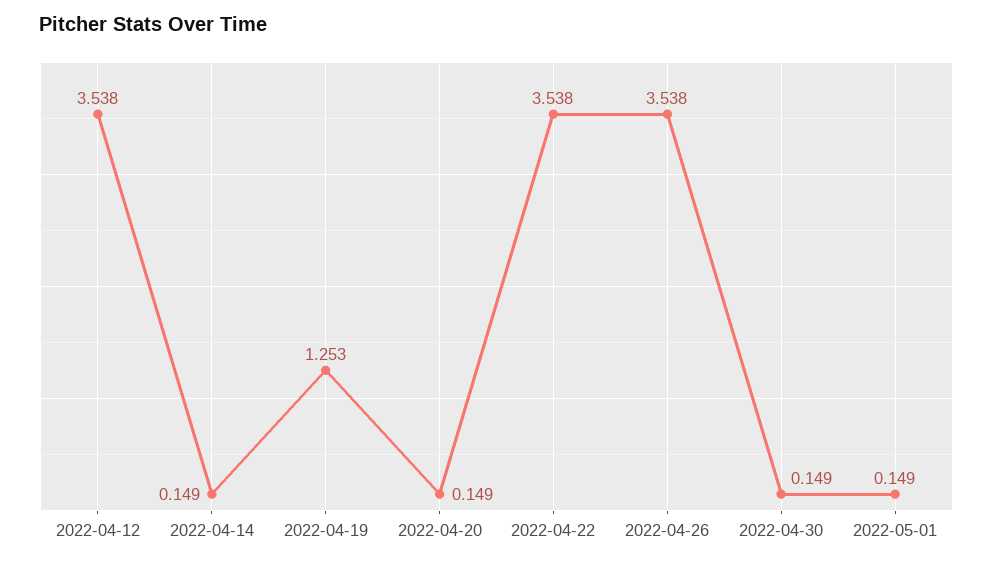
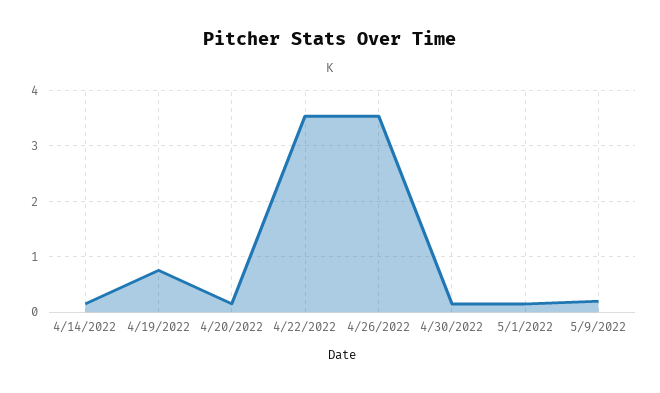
2022-04-12: 3.538 -> none
2022-04-19: 1.253 -> 0.8
5/9/2022: none -> 0.2

